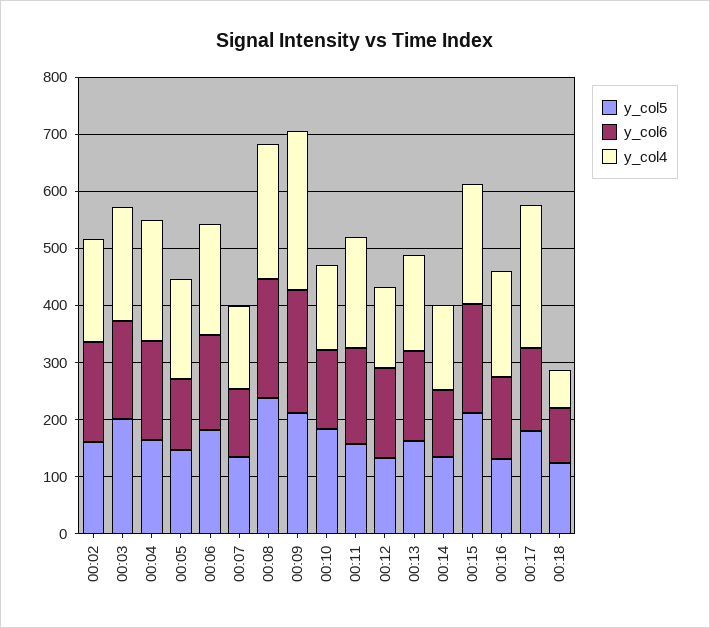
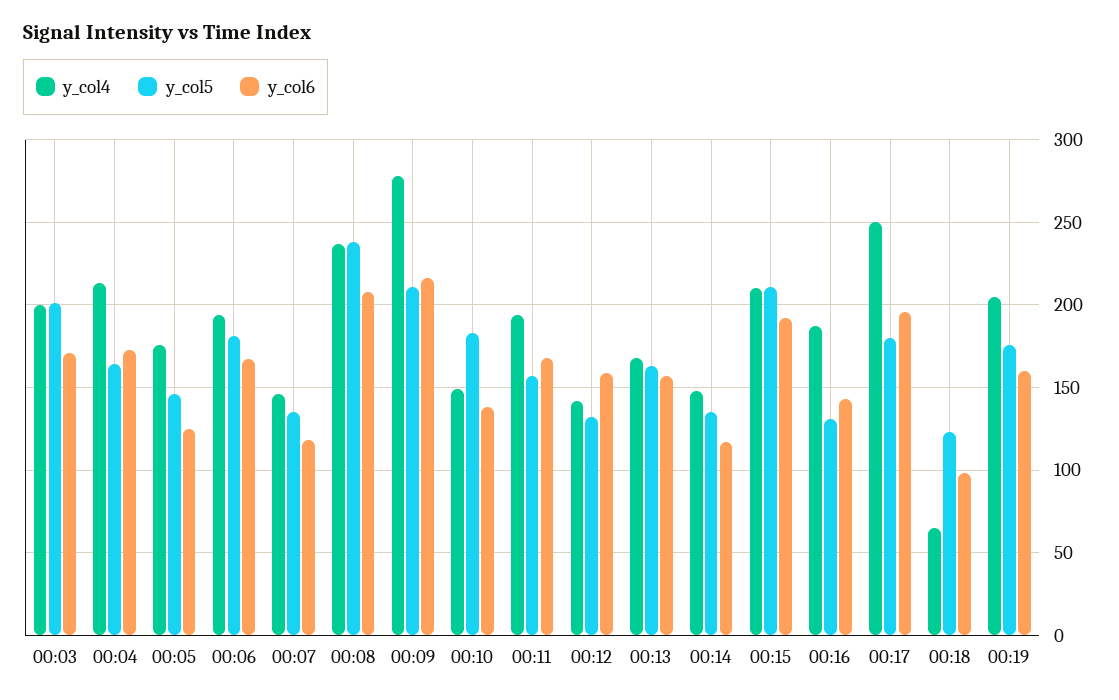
y_col5, 00:02: 160 -> none
y_col6, 00:02: 180 -> none
y_col4, 00:02: 180 -> none
y_col6, 00:17: 140 -> 195
y_col4, 00:19: none -> 205
y_col5, 00:19: none -> 175
y_col6, 00:19: none -> 160

